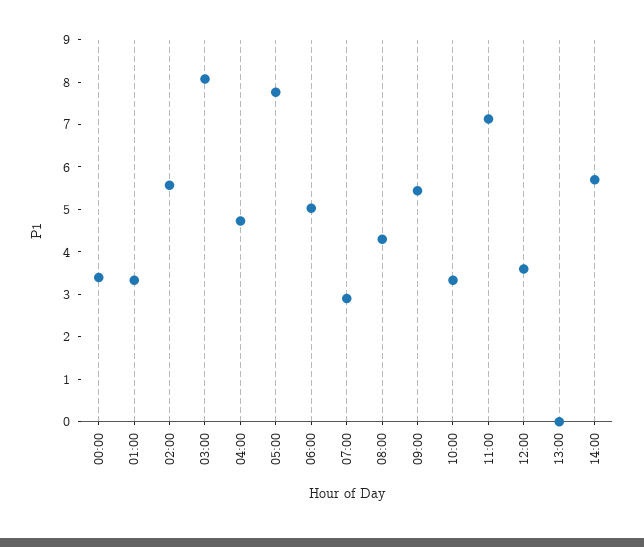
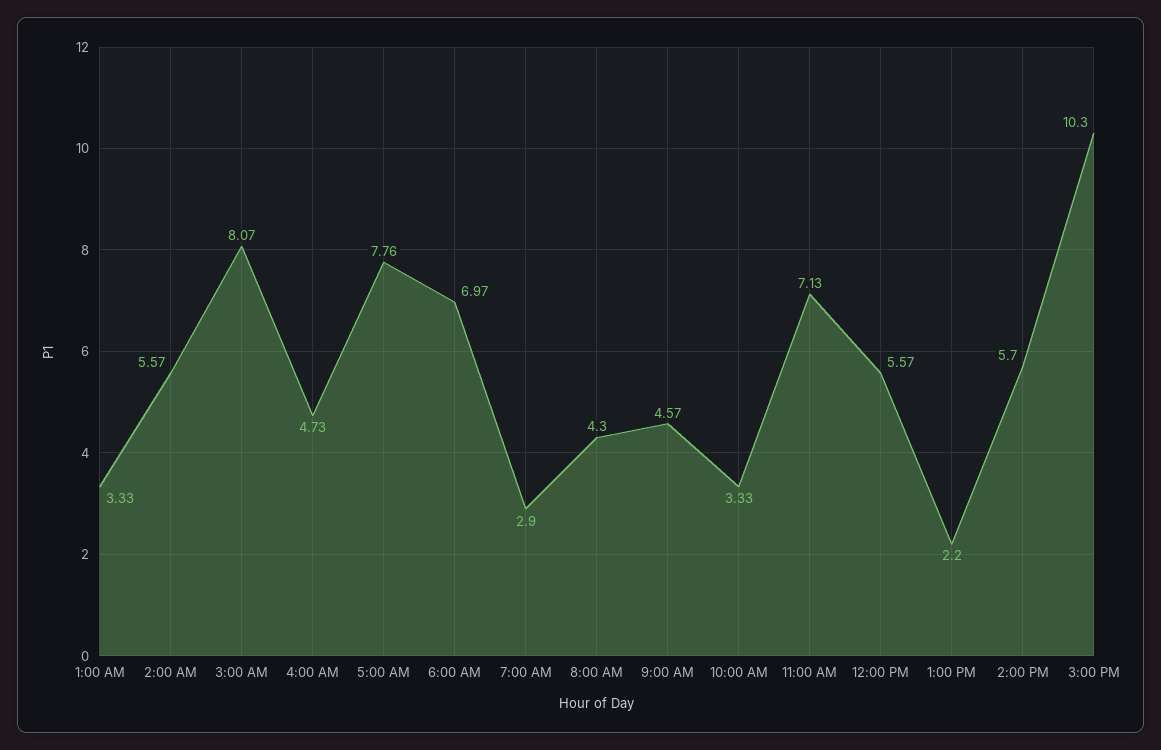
00:00: 3.4 -> none
06:00: 5 -> 6.97
09:00: 5.4 -> 4.57
12:00: 3.6 -> 5.57
13:00: 0 -> 2.2
3:00 PM: none -> 10.3

